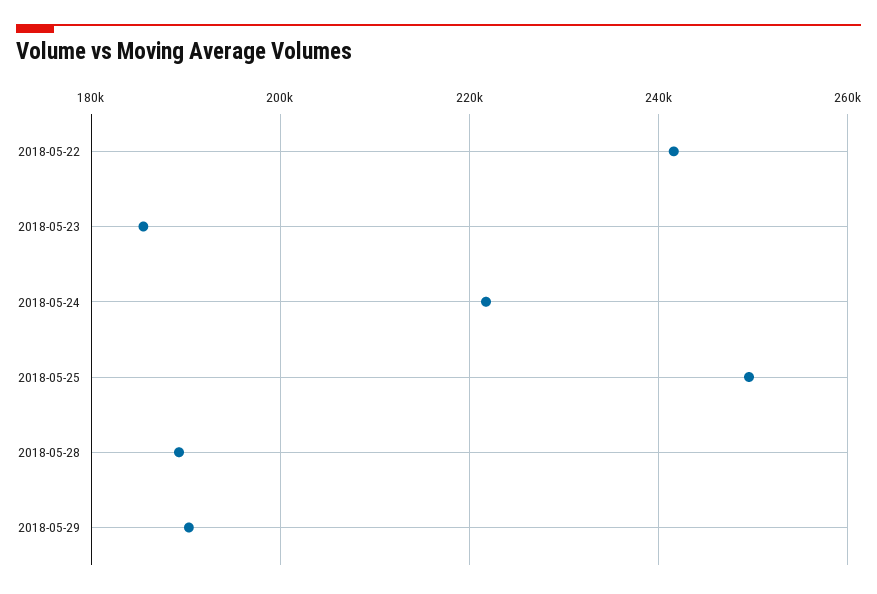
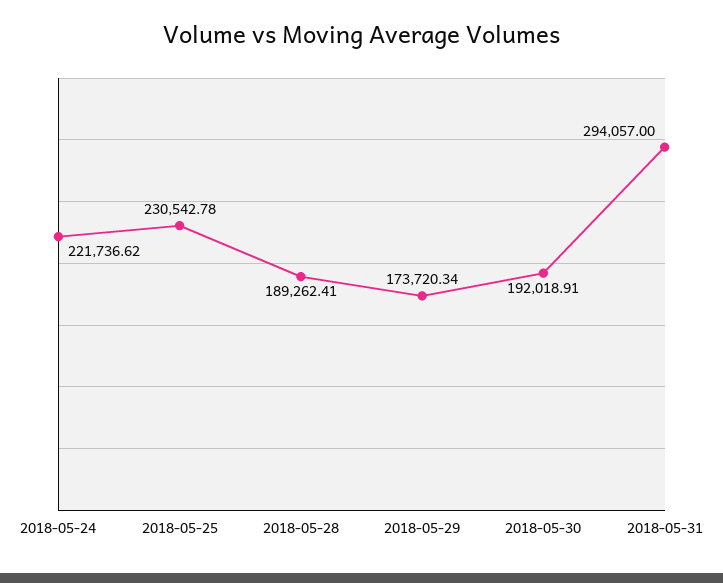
2018-05-22: 242000 -> none
2018-05-23: 186000 -> none
2018-05-25: 250000 -> 230542.78
2018-05-29: 190000 -> 173720.34
2018-05-30: none -> 192018.91
2018-05-31: none -> 294057

